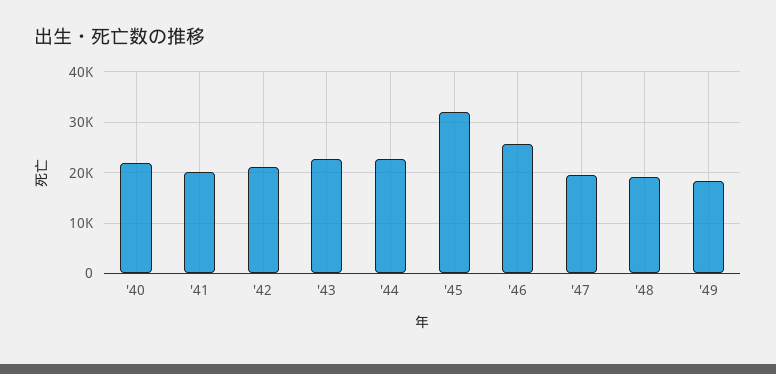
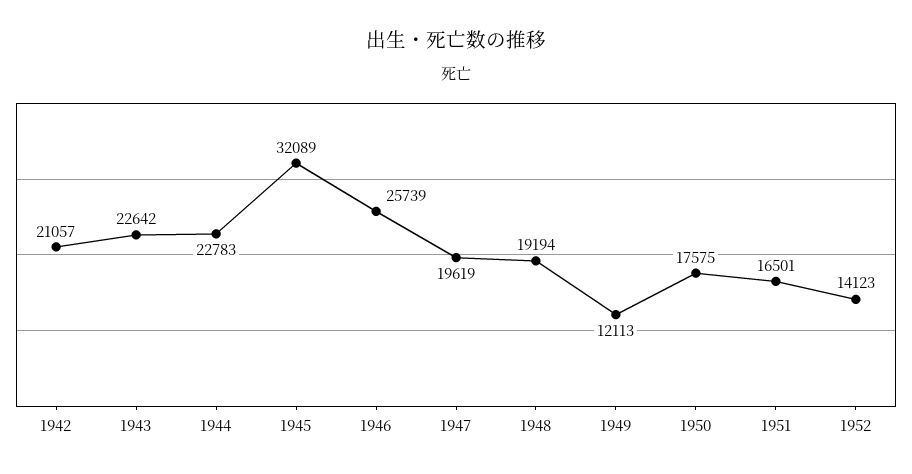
'40: 22000 -> none
'41: 20000 -> none
'49: 18000 -> 12113
1950: none -> 17575
1951: none -> 16501
1952: none -> 14123

